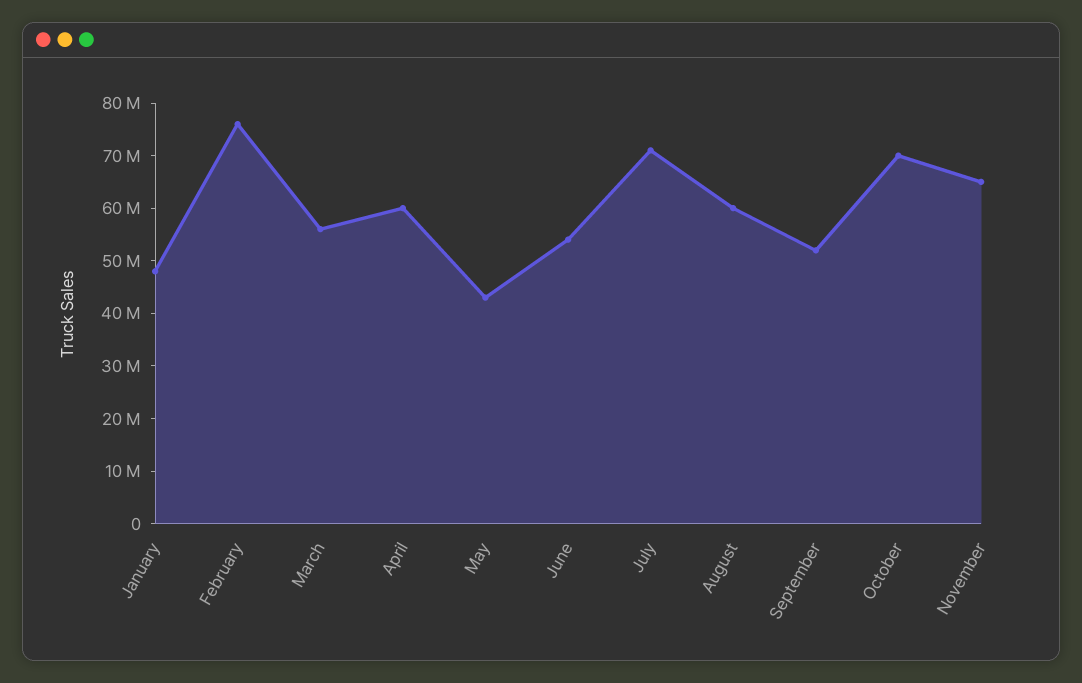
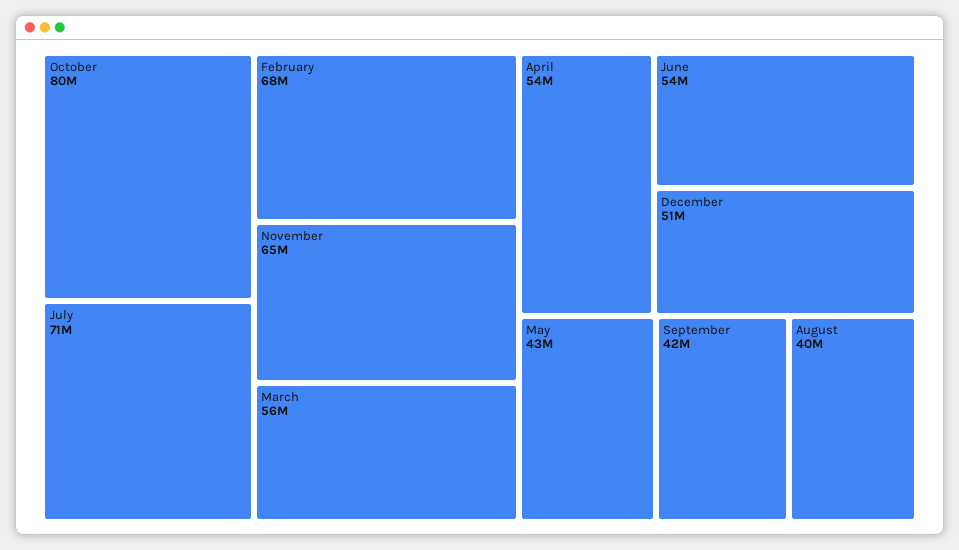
January: 48000000 -> none
February: 76000000 -> 68000000
April: 60000000 -> 54000000
August: 60000000 -> 40000000
September: 52000000 -> 42000000
October: 70000000 -> 80000000
December: none -> 51000000

